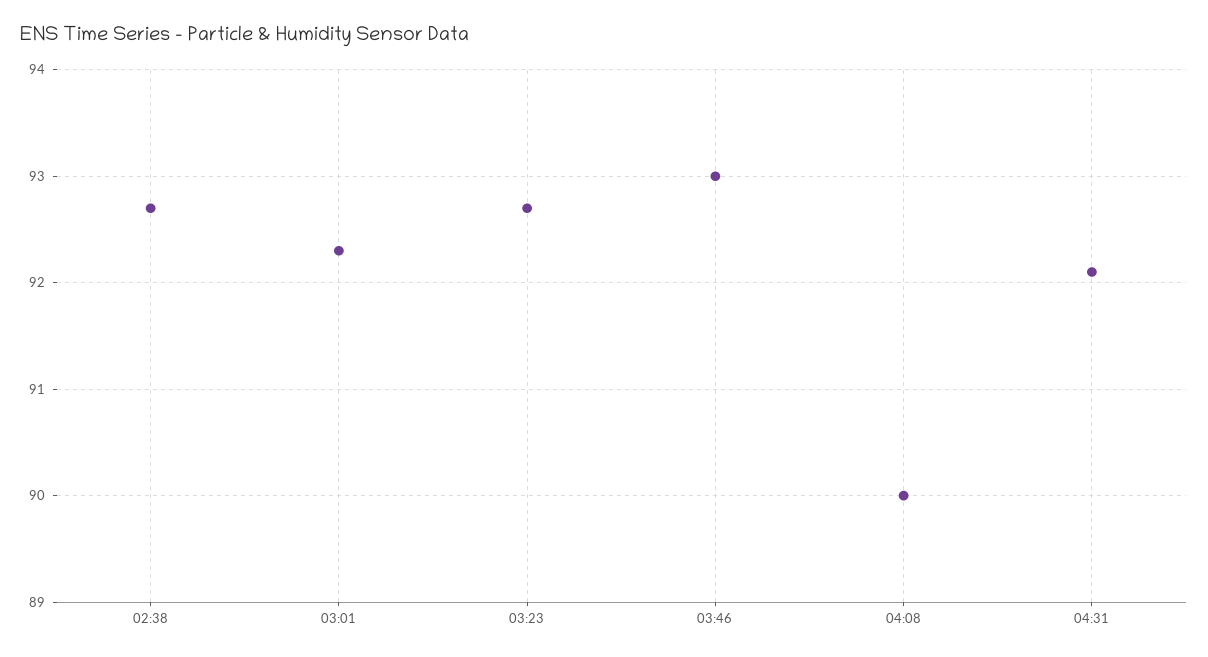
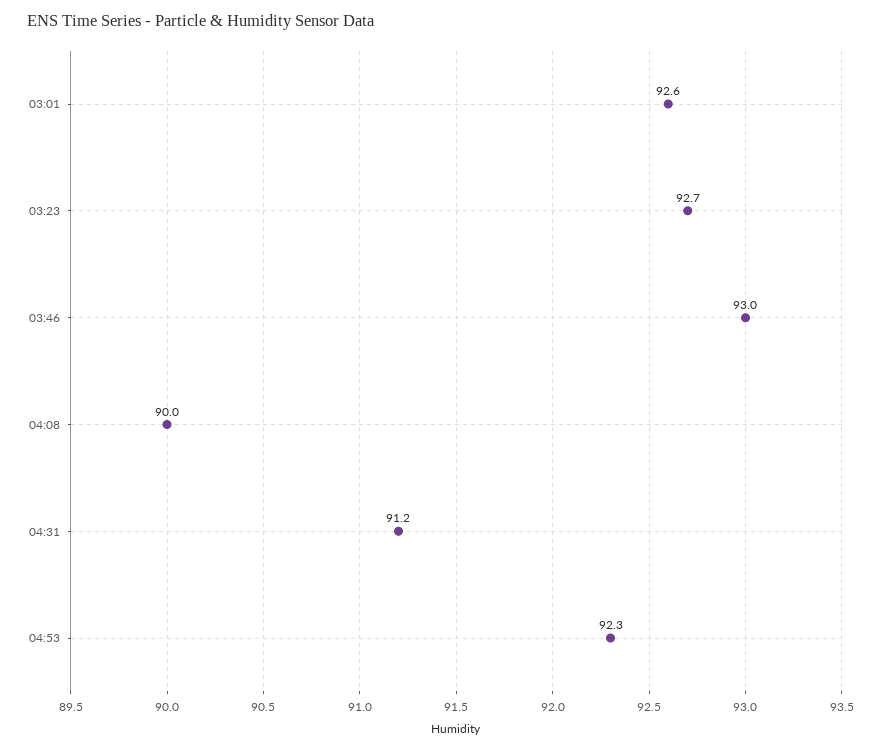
02:38: 92.7 -> none
03:01: 92.3 -> 92.6
04:31: 92.1 -> 91.2
04:53: none -> 92.3

